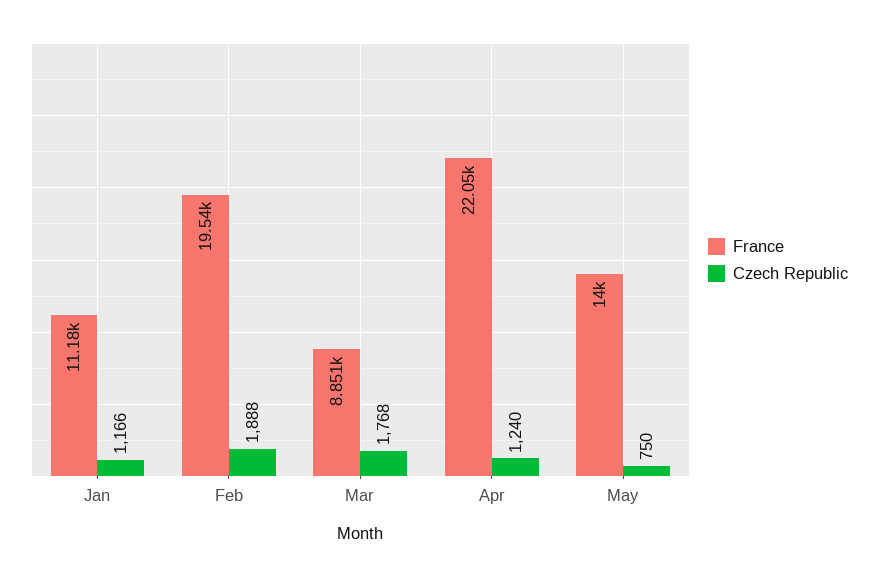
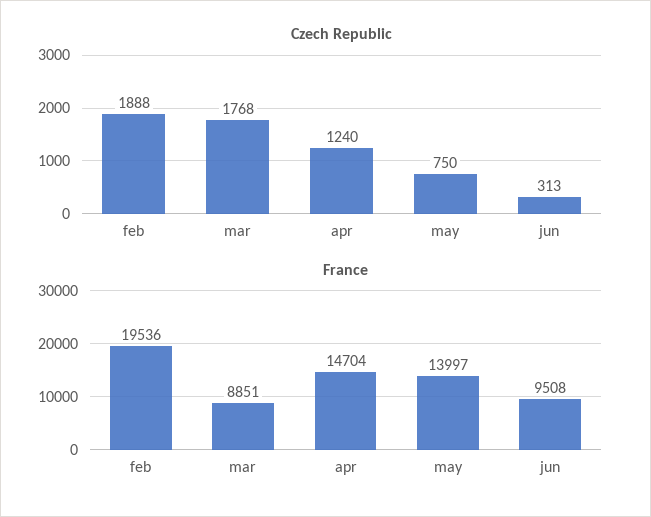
France, Jan: 11180 -> none
Czech Republic, Jan: 1166 -> none
France, Apr: 22050 -> 14704
Czech Republic, jun: none -> 313
France, jun: none -> 9508

